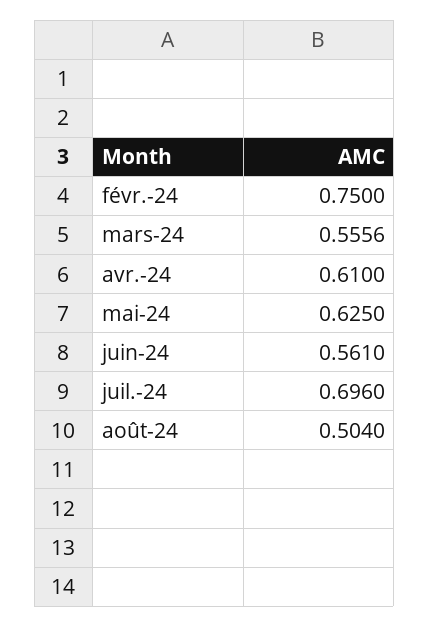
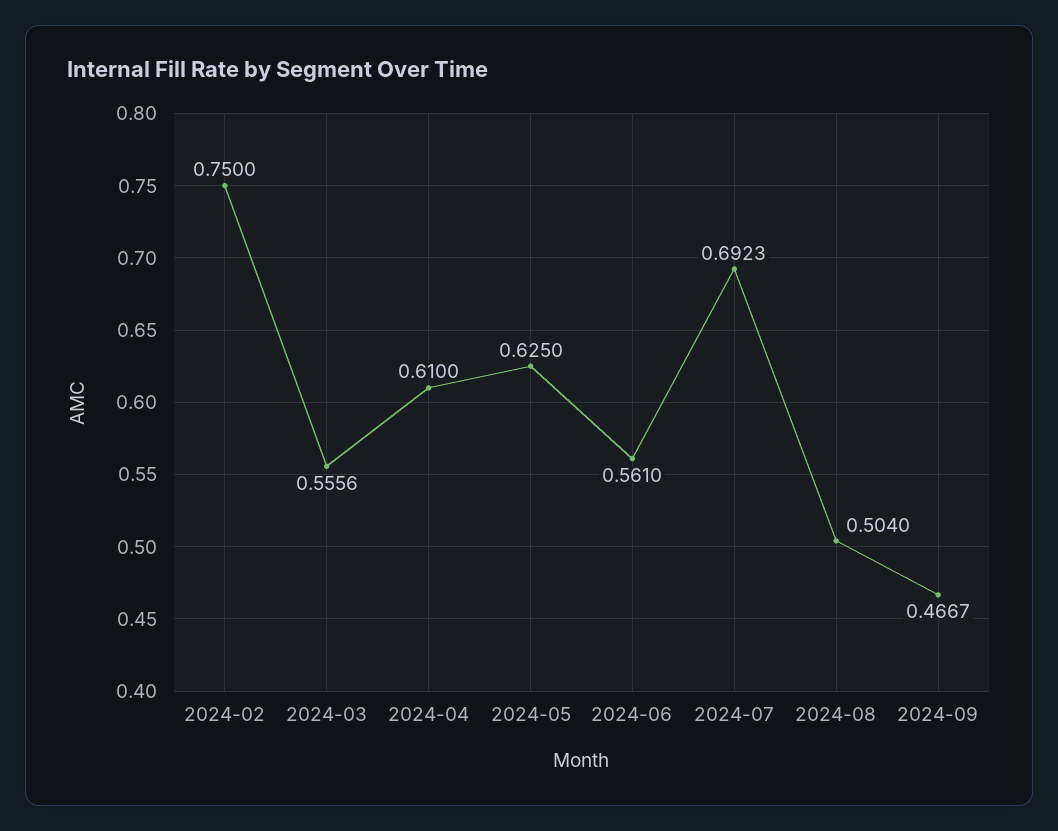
juil.-24: 0.696 -> 0.6923
2024-09: none -> 0.4667

